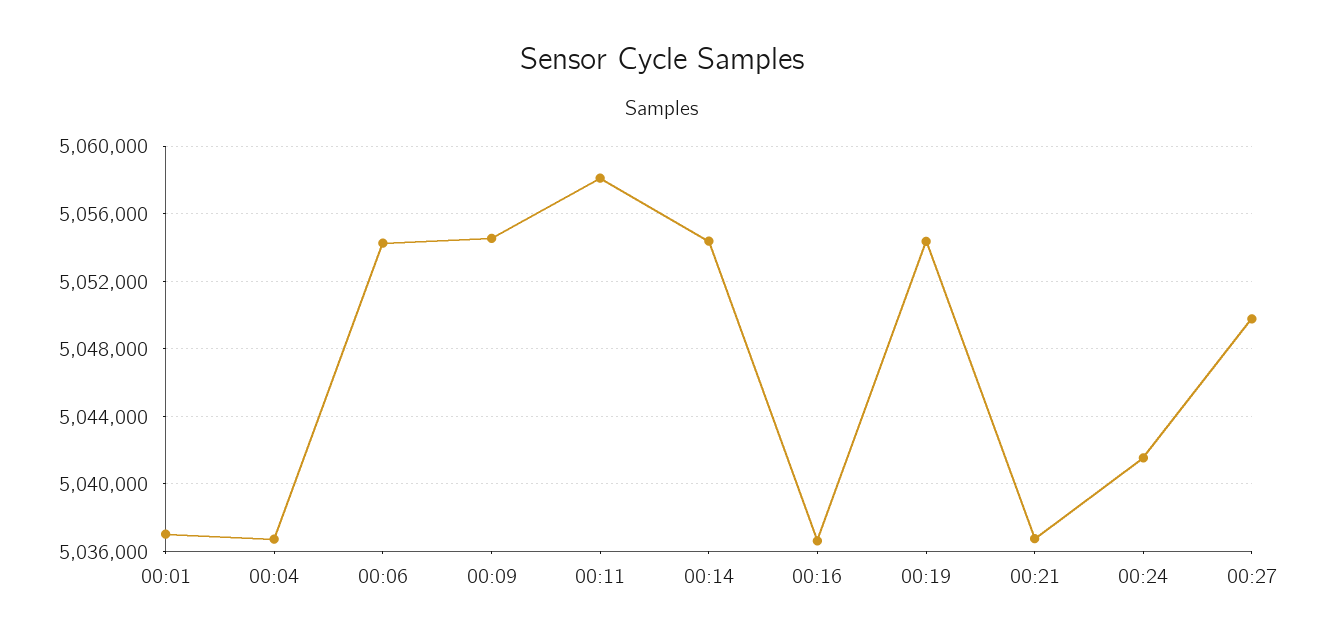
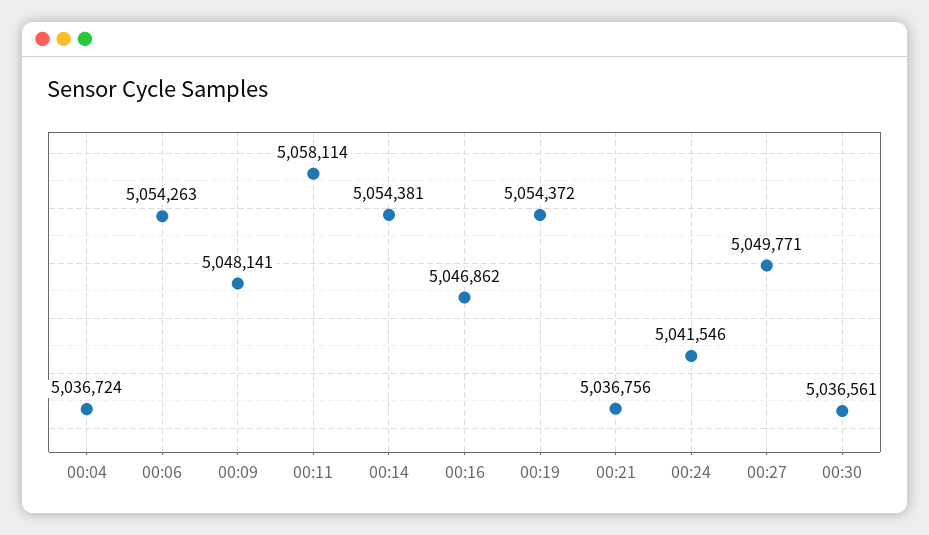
00:01: 5037000 -> none
00:09: 5054500 -> 5048141
00:16: 5036500 -> 5046862
00:30: none -> 5036561

